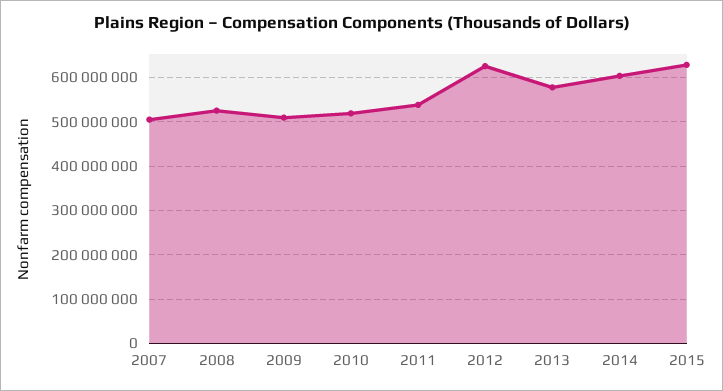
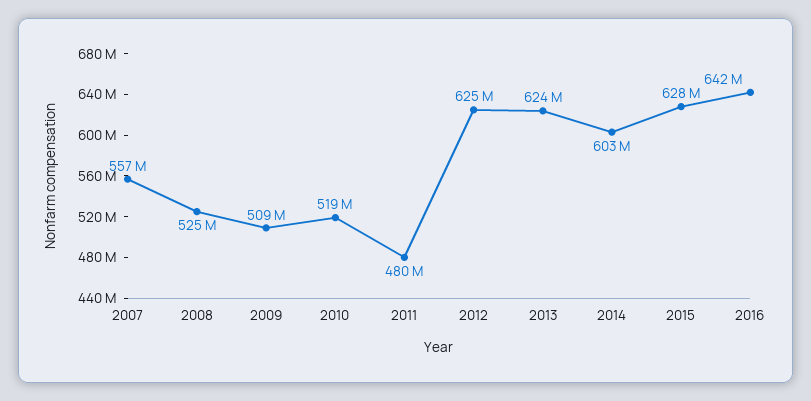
2007: 500000000 -> 557000000
2011: 540000000 -> 480000000
2013: 580000000 -> 624000000
2016: none -> 642000000

